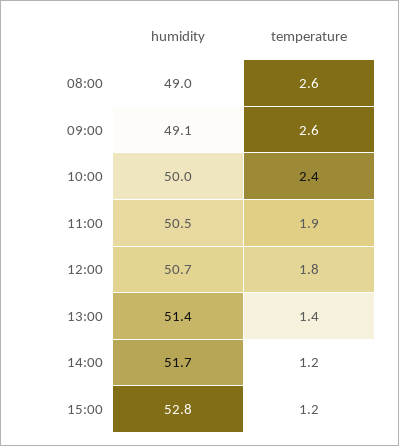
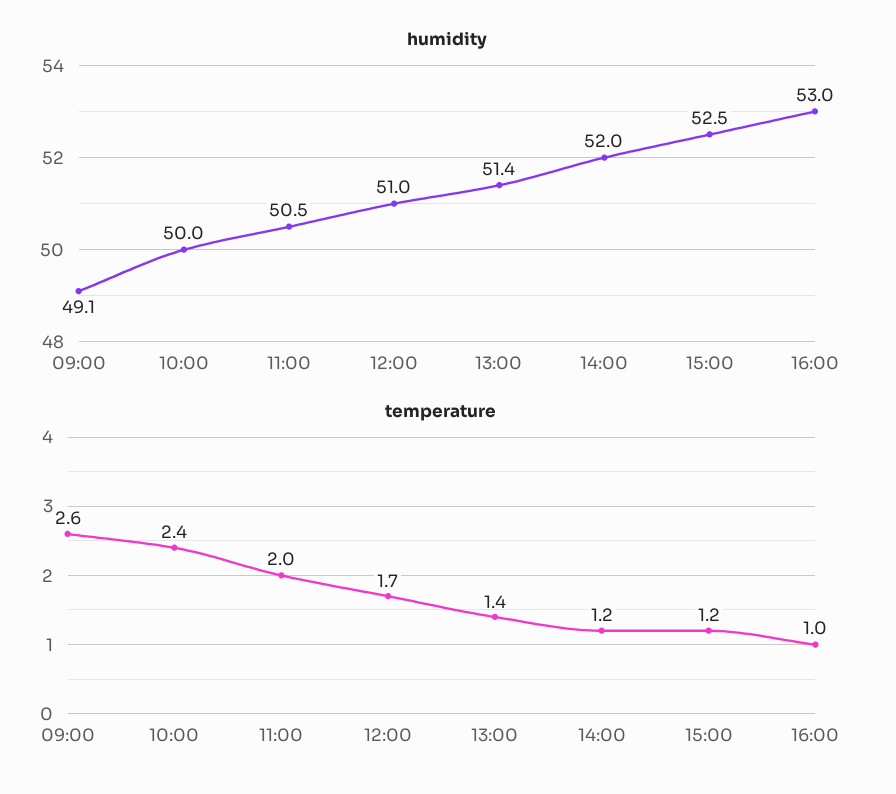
humidity, 08:00: 49 -> none
temperature, 08:00: 2.6 -> none
temperature, 11:00: 1.9 -> 2
humidity, 12:00: 50.7 -> 51
temperature, 12:00: 1.8 -> 1.7
humidity, 14:00: 51.7 -> 52
humidity, 15:00: 52.8 -> 52.5
humidity, 16:00: none -> 53
temperature, 16:00: none -> 1

